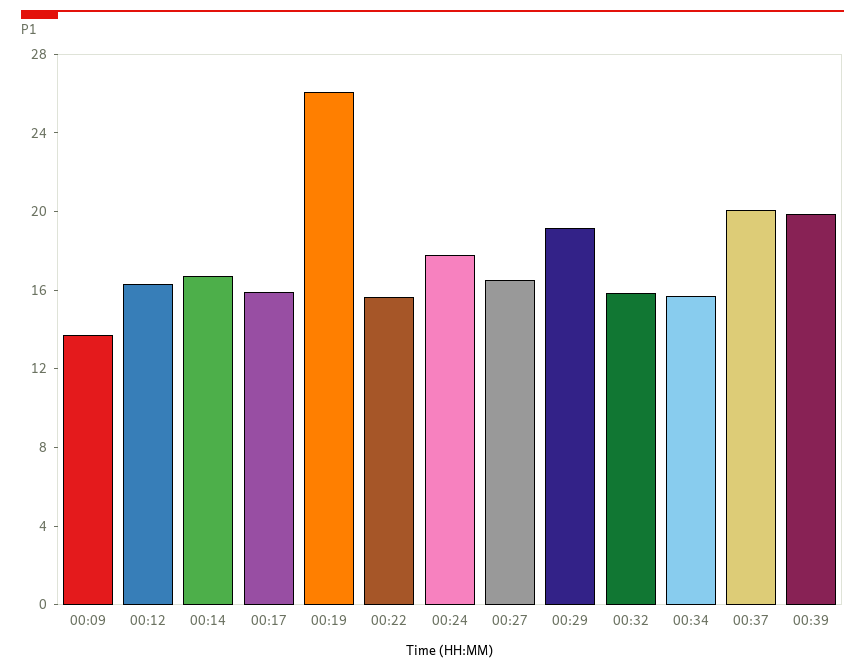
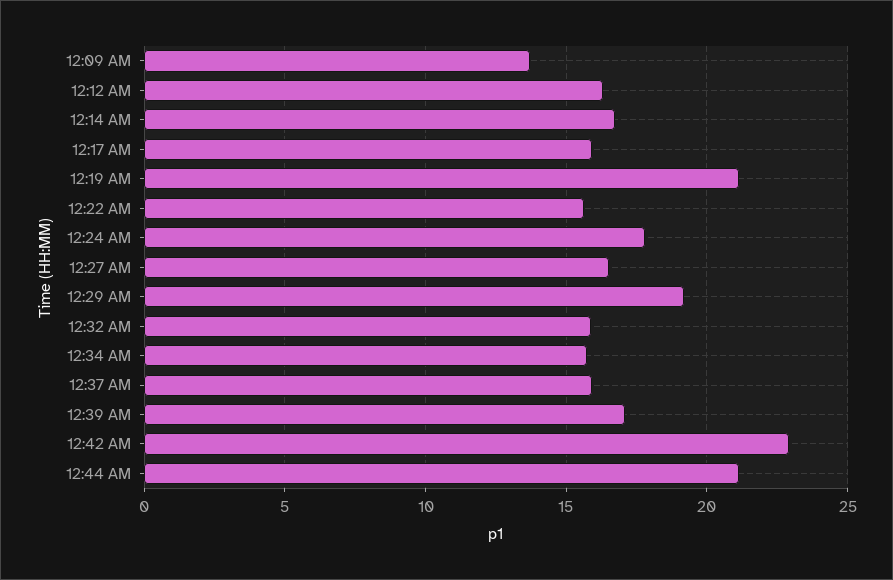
00:19: 26 -> 21
00:37: 20 -> 16
00:39: 20 -> 17
12:42 AM: none -> 23
12:44 AM: none -> 21

